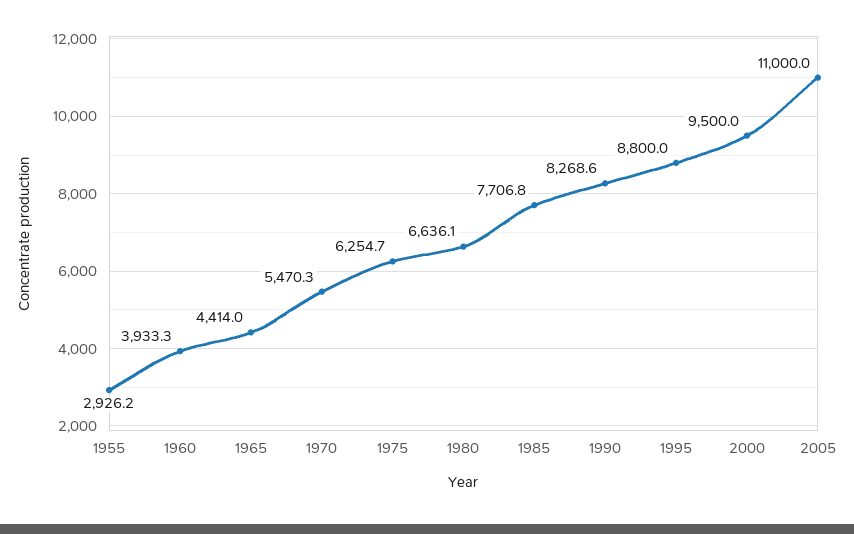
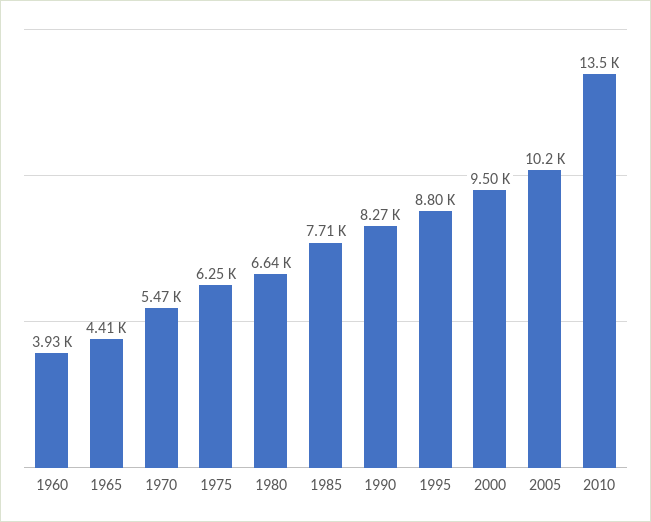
1955: 2926.2 -> none
2005: 11000 -> 10200
2010: none -> 13500

